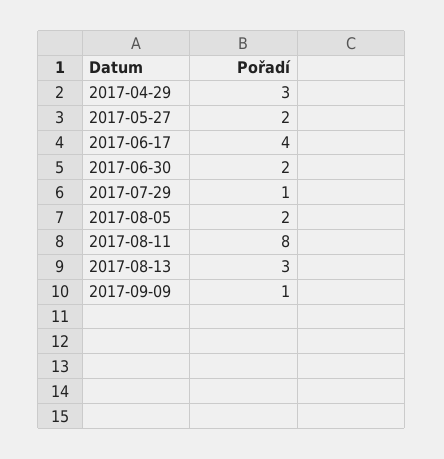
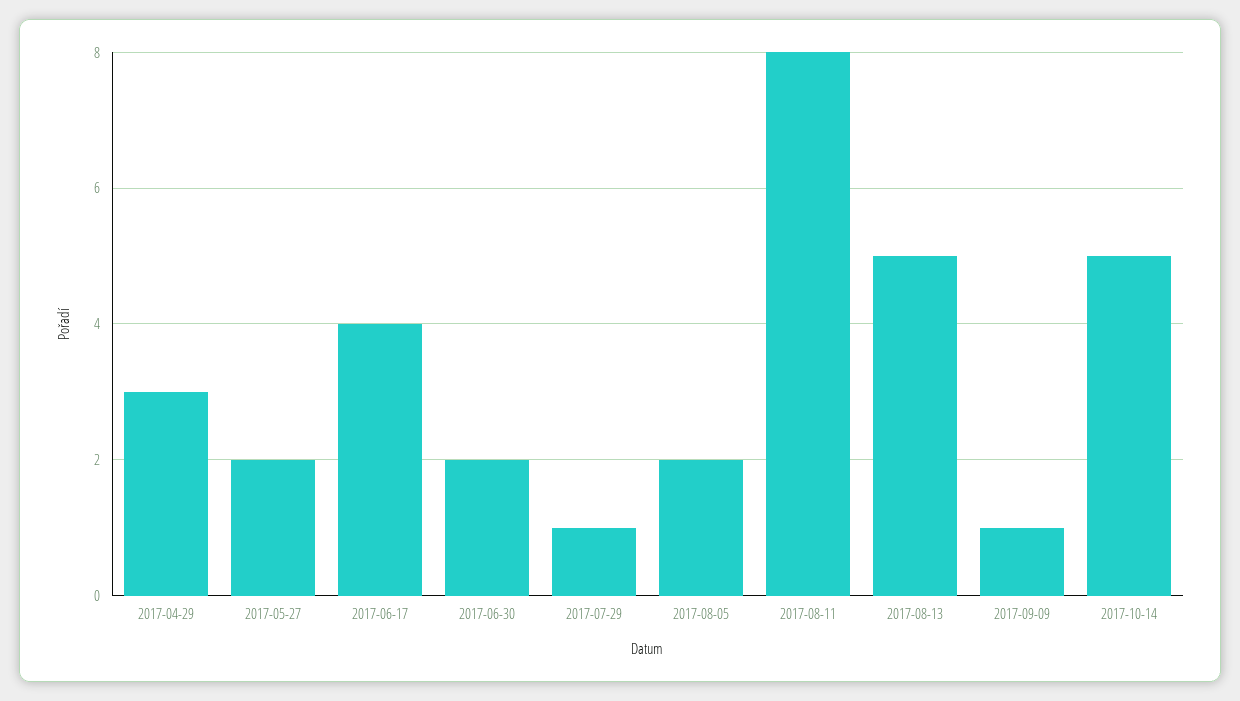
2017-08-13: 3 -> 5
2017-10-14: none -> 5

